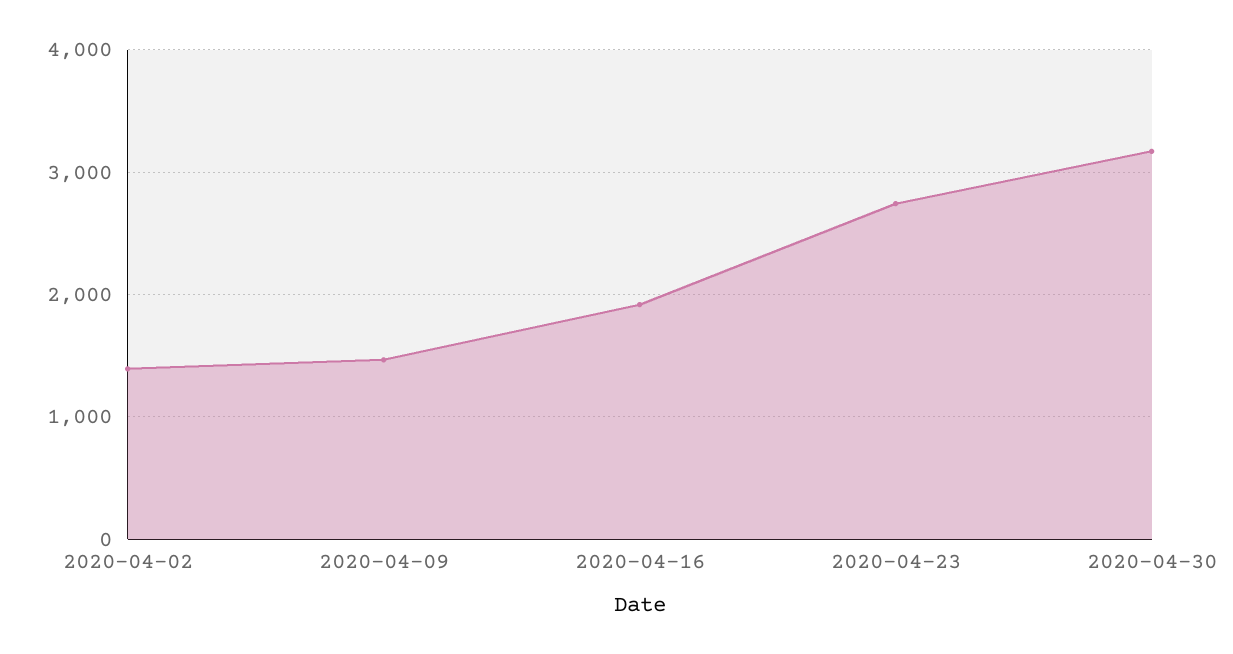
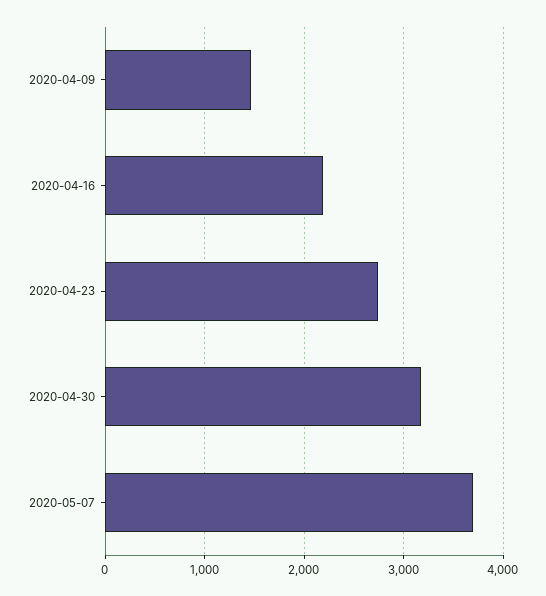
2020-04-02: 1400 -> none
2020-04-16: 1900 -> 2200
2020-05-07: none -> 3700

